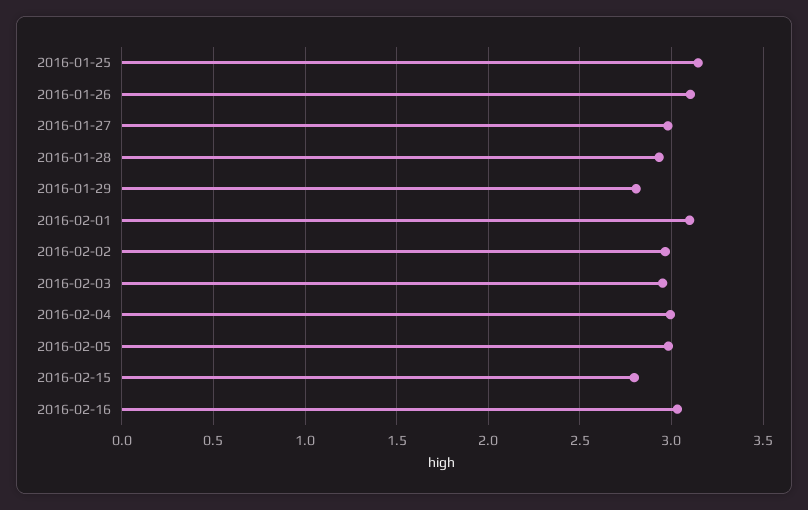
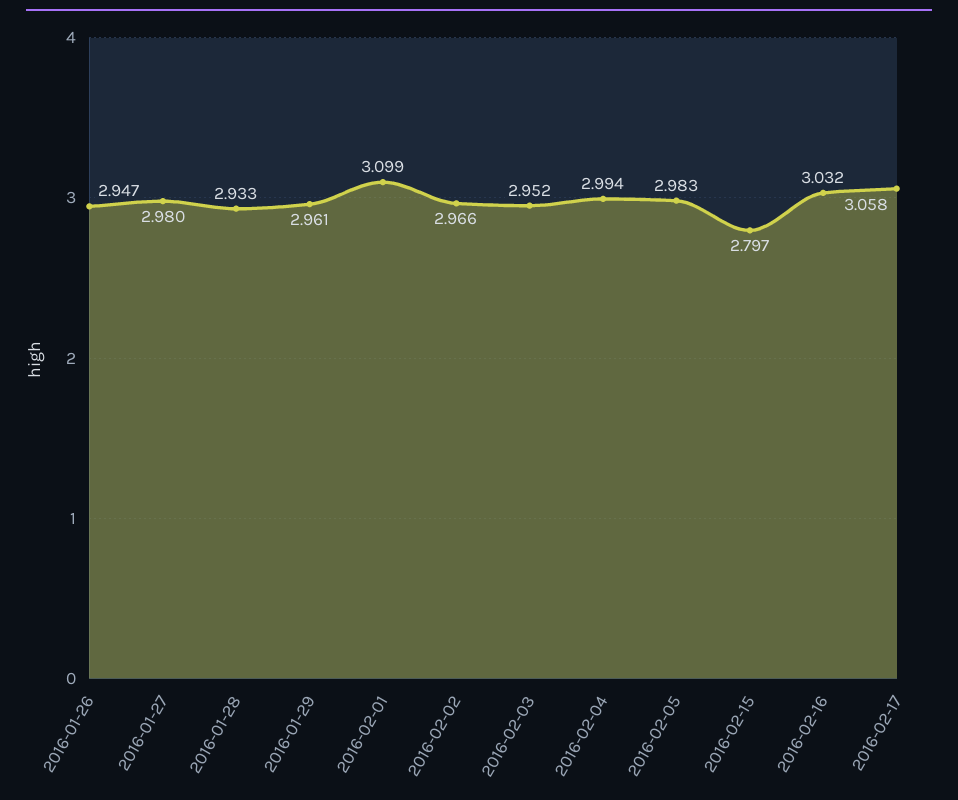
2016-01-25: 3.15 -> none
2016-01-26: 3.1 -> 2.947
2016-01-29: 2.8 -> 2.961
2016-02-17: none -> 3.058

